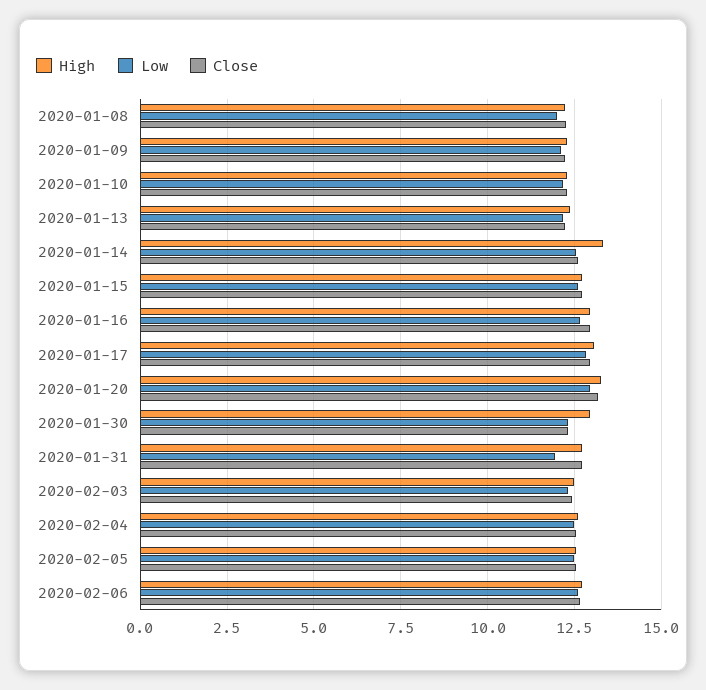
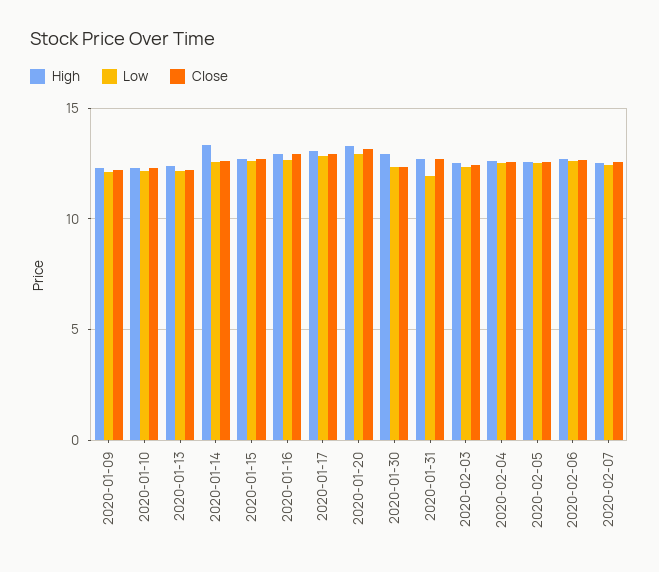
High, 2020-01-08: 12.25 -> none
Low, 2020-01-08: 12 -> none
Close, 2020-01-08: 12.25 -> none
High, 2020-02-07: none -> 12.5
Low, 2020-02-07: none -> 12.5
Close, 2020-02-07: none -> 12.5

